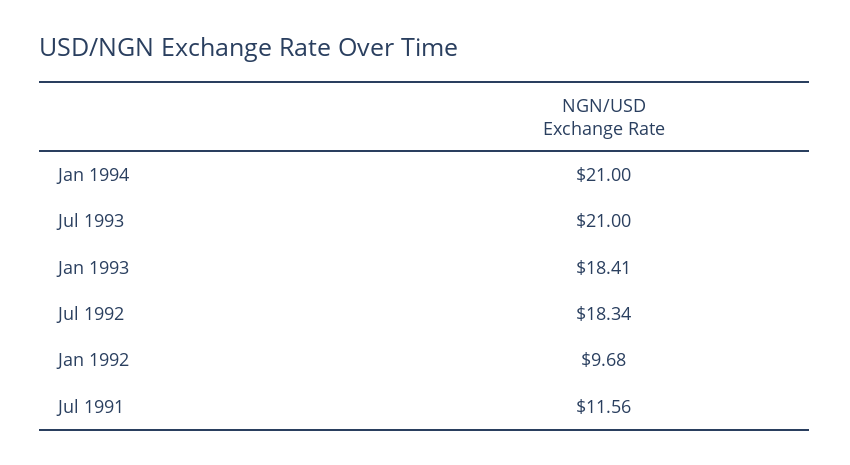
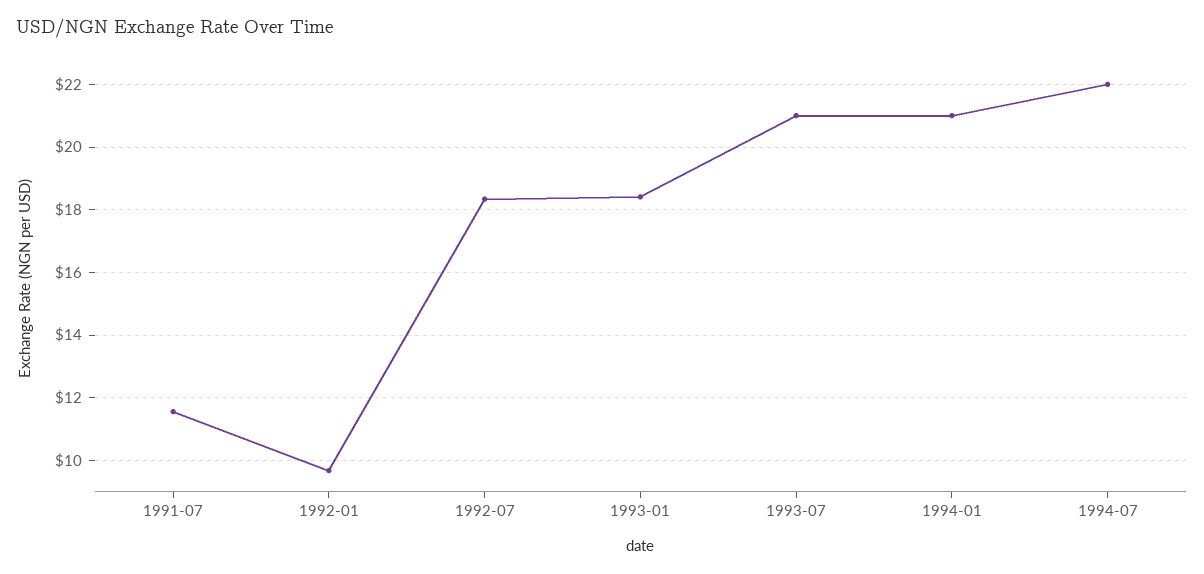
1994-07: none -> 22

